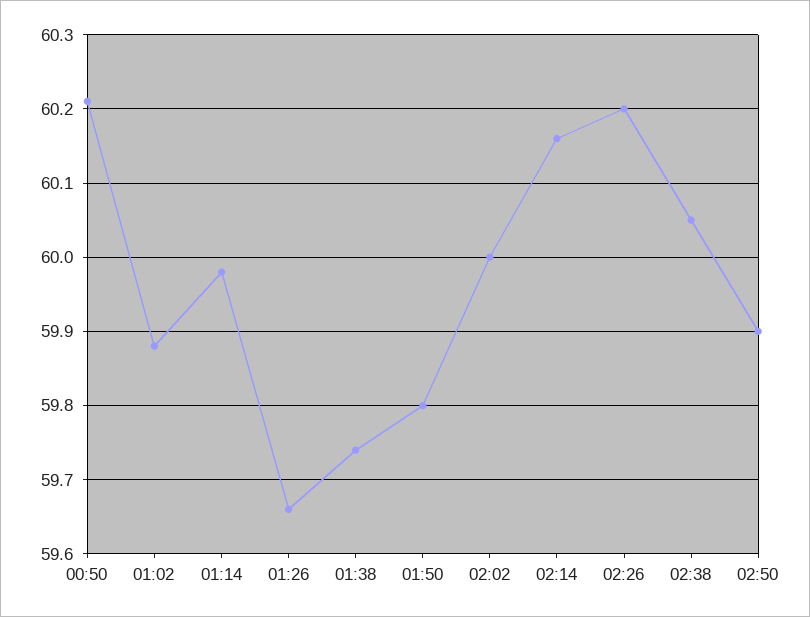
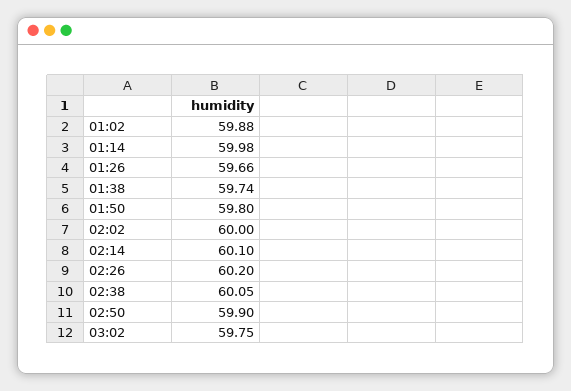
00:50: 60.21 -> none
02:14: 60.16 -> 60.1
03:02: none -> 59.75

